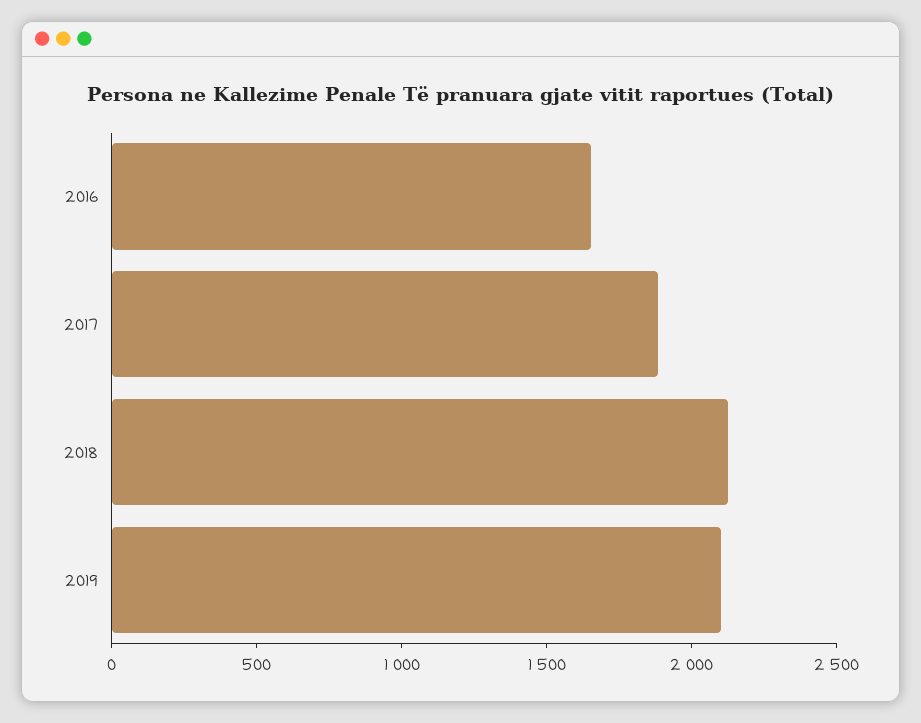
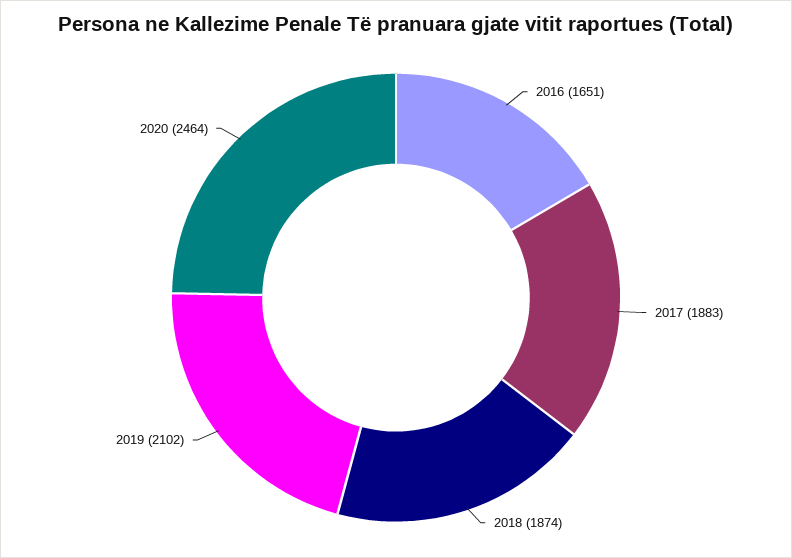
2018: 2100 -> 1874
2020: none -> 2464

